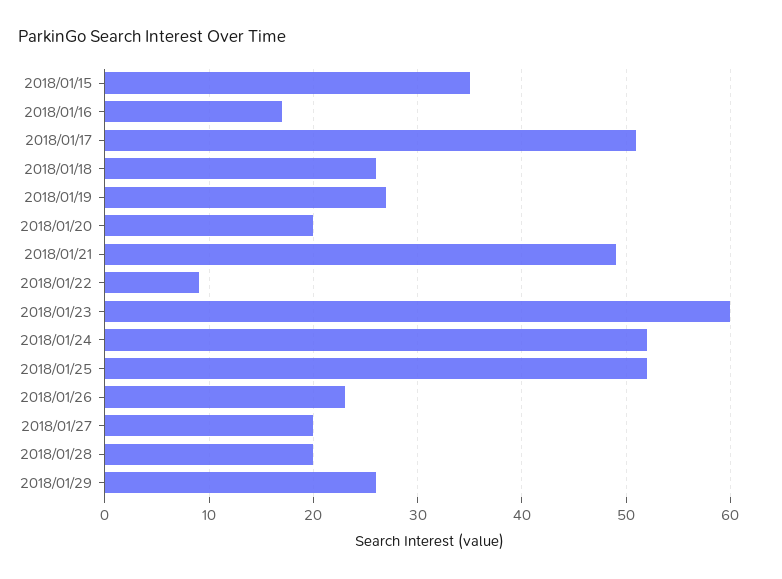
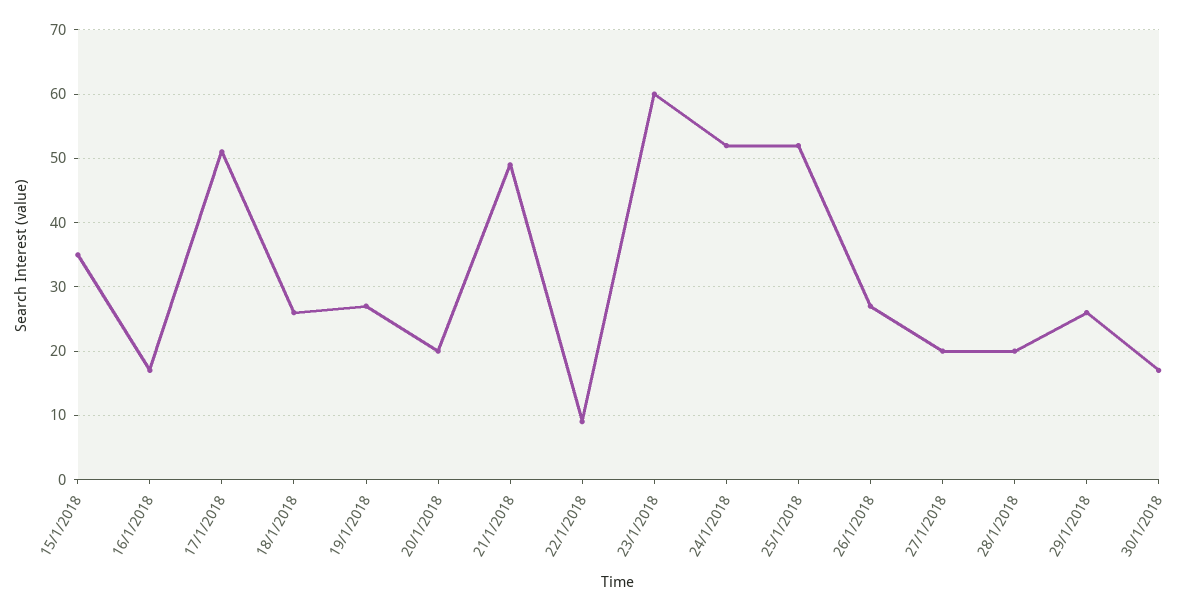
2018/01/26: 23 -> 27
30/1/2018: none -> 17

